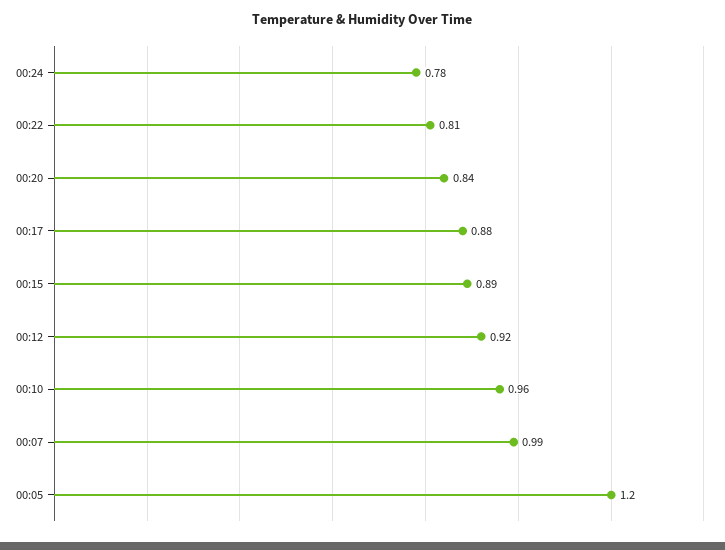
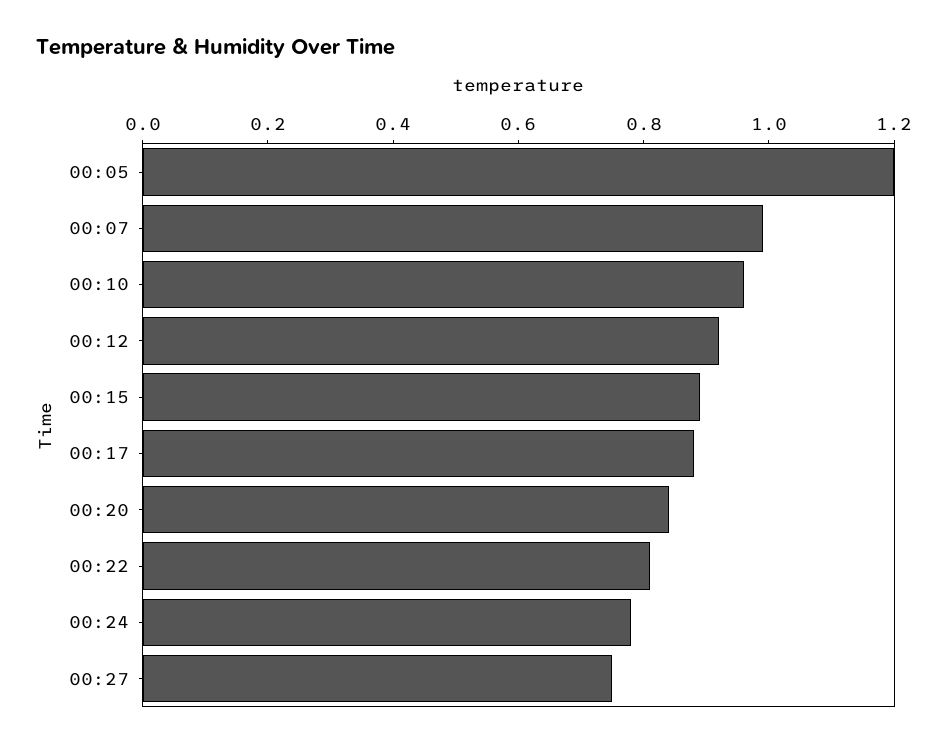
00:27: none -> 0.75

